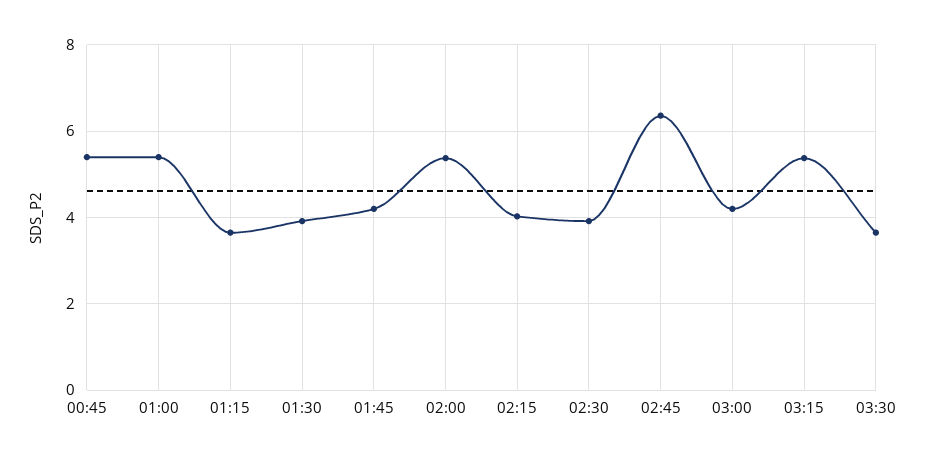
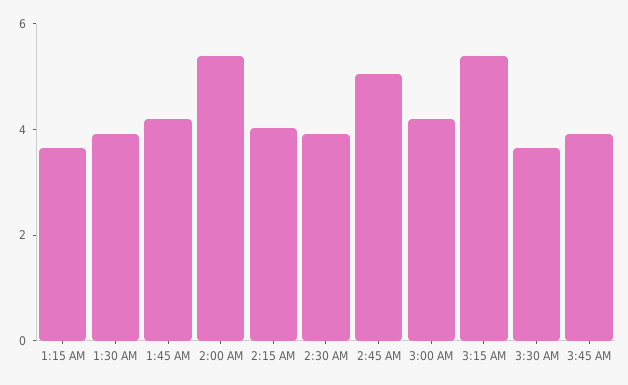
00:45: 5.4 -> none
01:00: 5.4 -> none
02:45: 6.4 -> 5
3:45 AM: none -> 4

